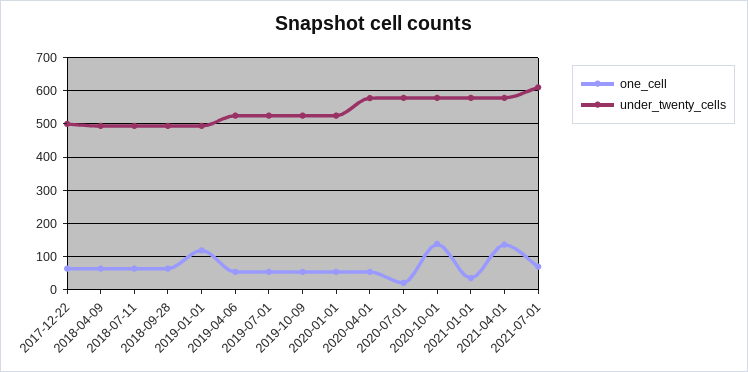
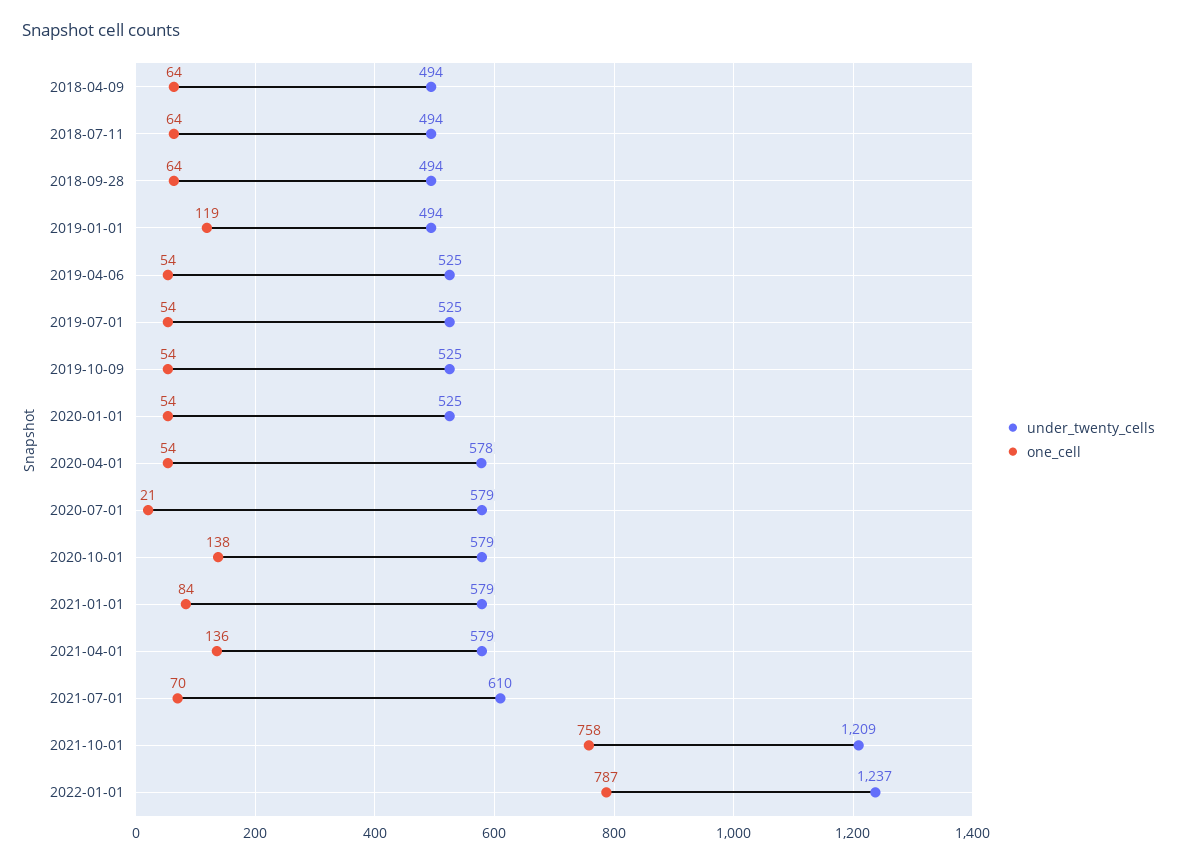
one_cell, 2017-12-22: 60 -> none
under_twenty_cells, 2017-12-22: 500 -> none
one_cell, 2021-01-01: 40 -> 84
under_twenty_cells, 2021-10-01: none -> 1209
one_cell, 2021-10-01: none -> 758
under_twenty_cells, 2022-01-01: none -> 1237
one_cell, 2022-01-01: none -> 787

